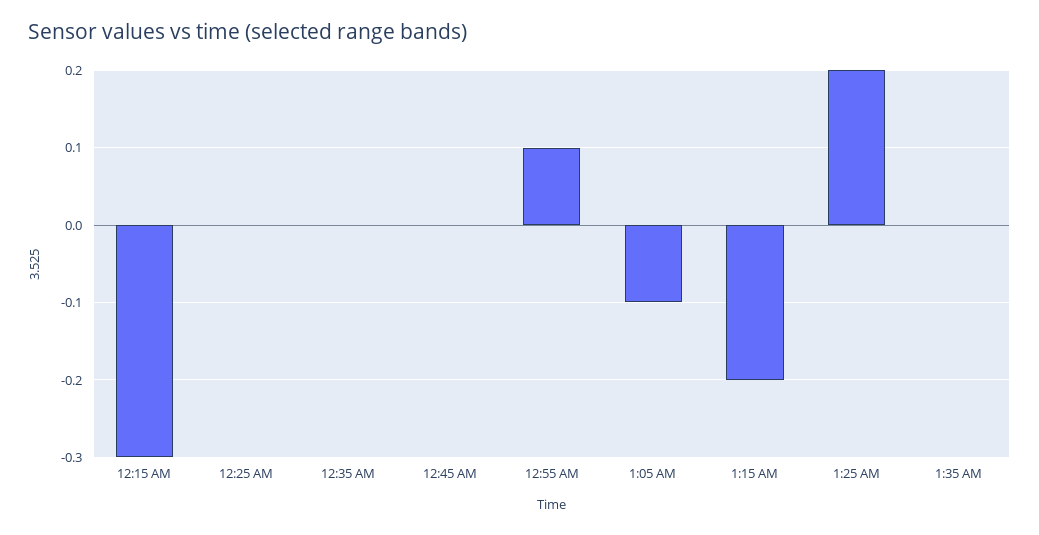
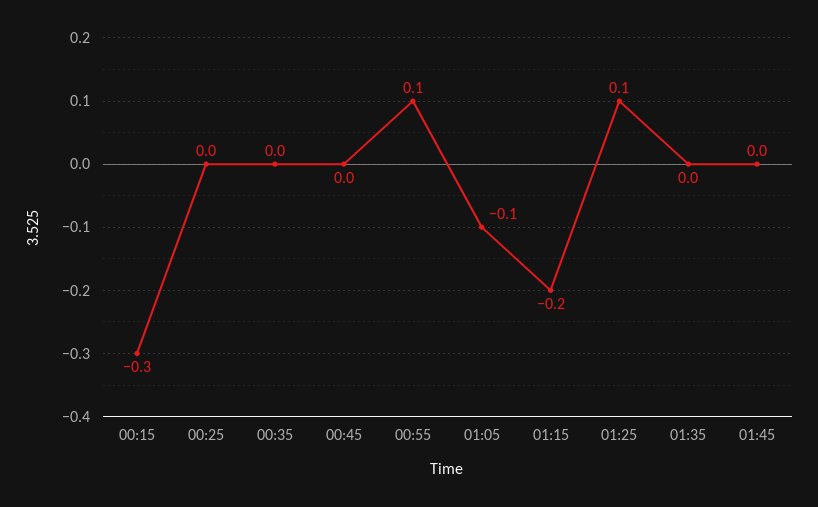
1:25 AM: 0.2 -> 0.1
01:45: none -> 0

